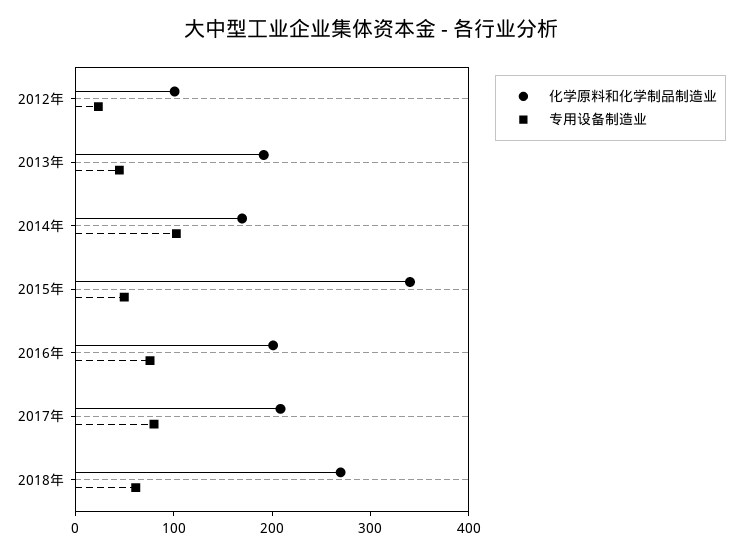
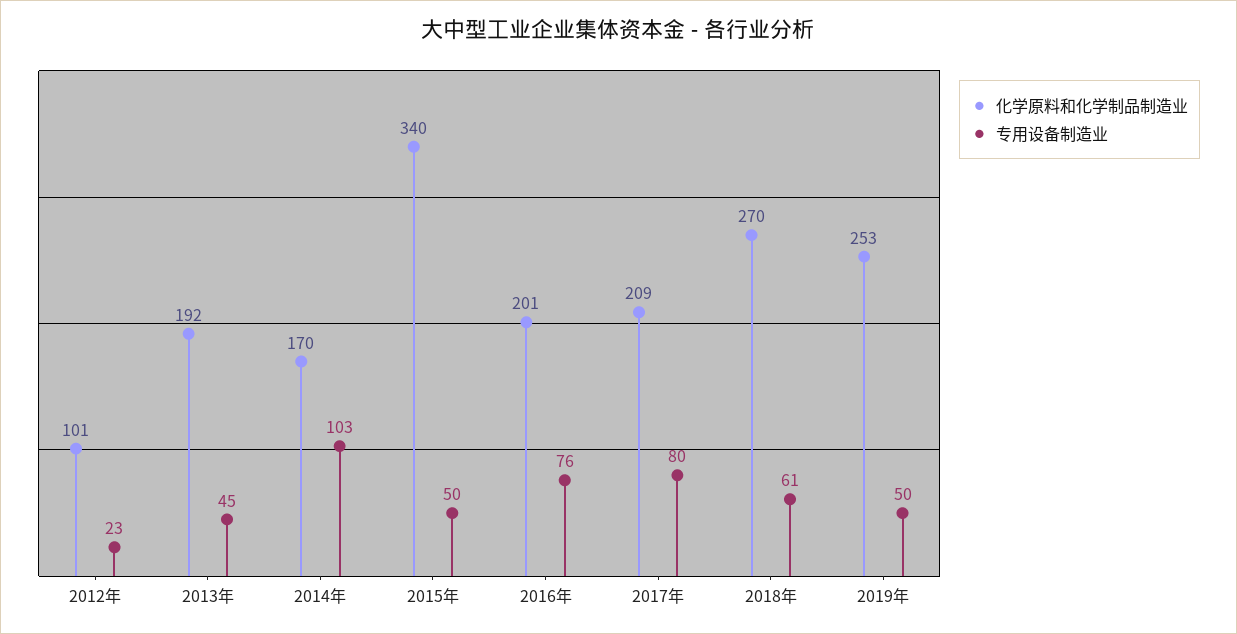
化学原料和化学制品制造业, 2019年: none -> 253
专用设备制造业, 2019年: none -> 50

